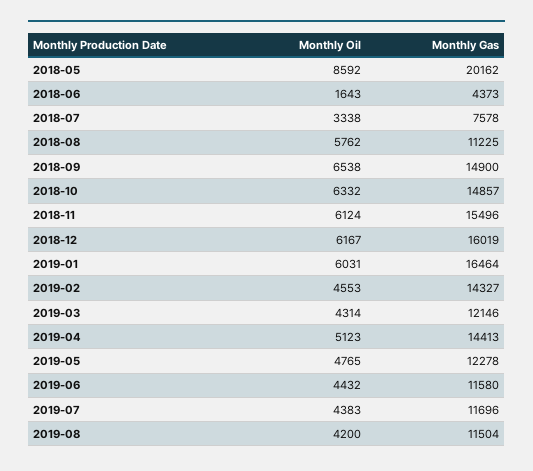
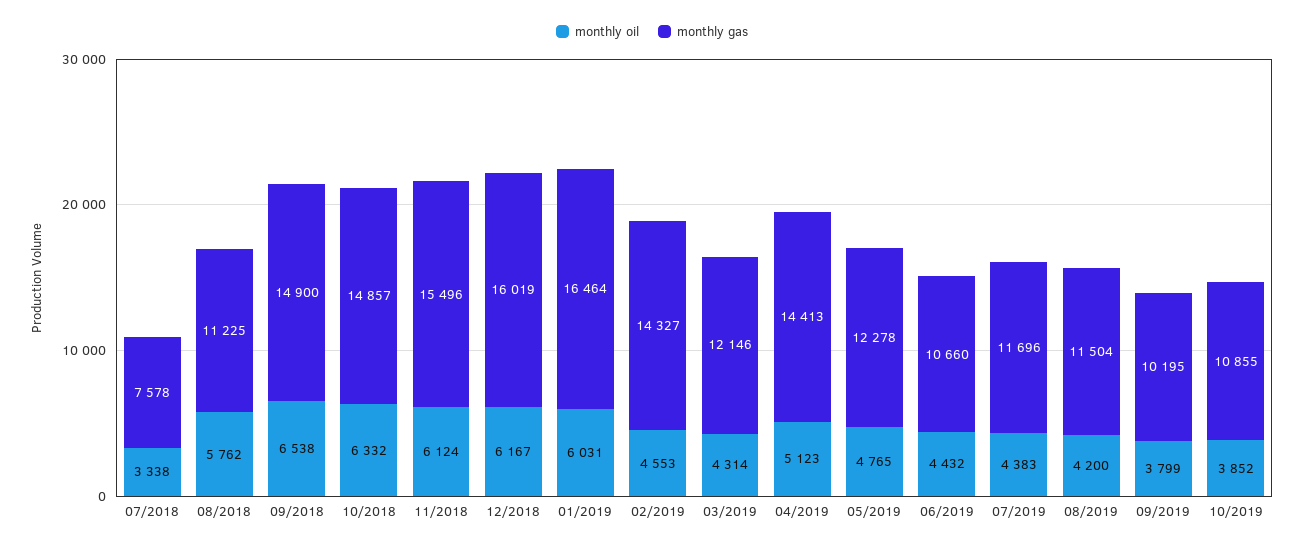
Monthly Oil, 2018-05: 8592 -> none
Monthly Gas, 2018-05: 20162 -> none
Monthly Oil, 2018-06: 1643 -> none
Monthly Gas, 2018-06: 4373 -> none
Monthly Gas, 2019-06: 11580 -> 10660
Monthly Oil, 09/2019: none -> 3799
Monthly Gas, 09/2019: none -> 10195
Monthly Oil, 10/2019: none -> 3852
Monthly Gas, 10/2019: none -> 10855

